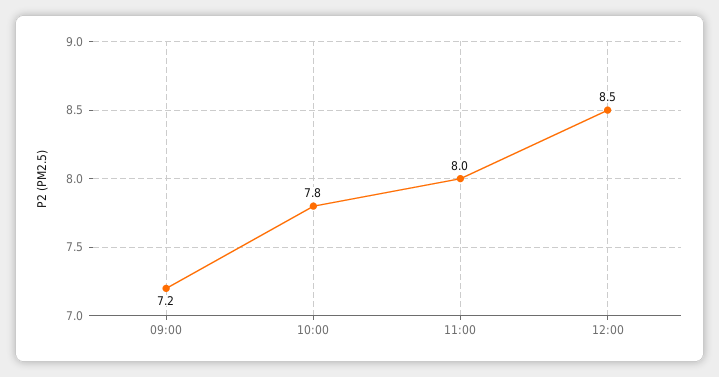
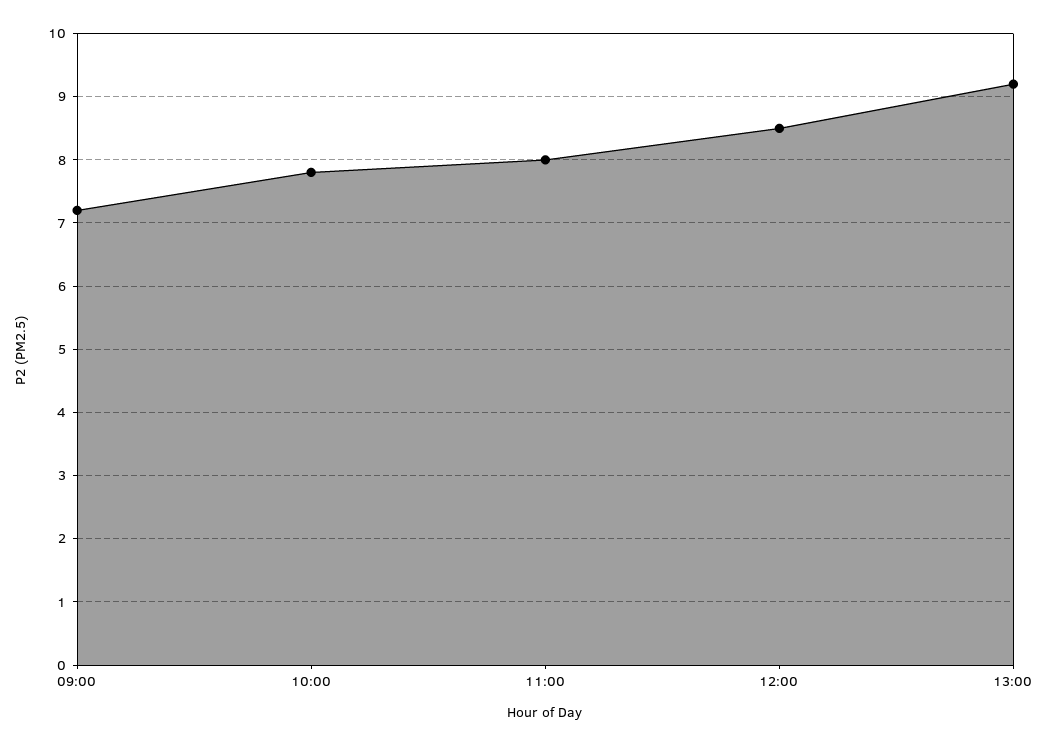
13:00: none -> 9.2

